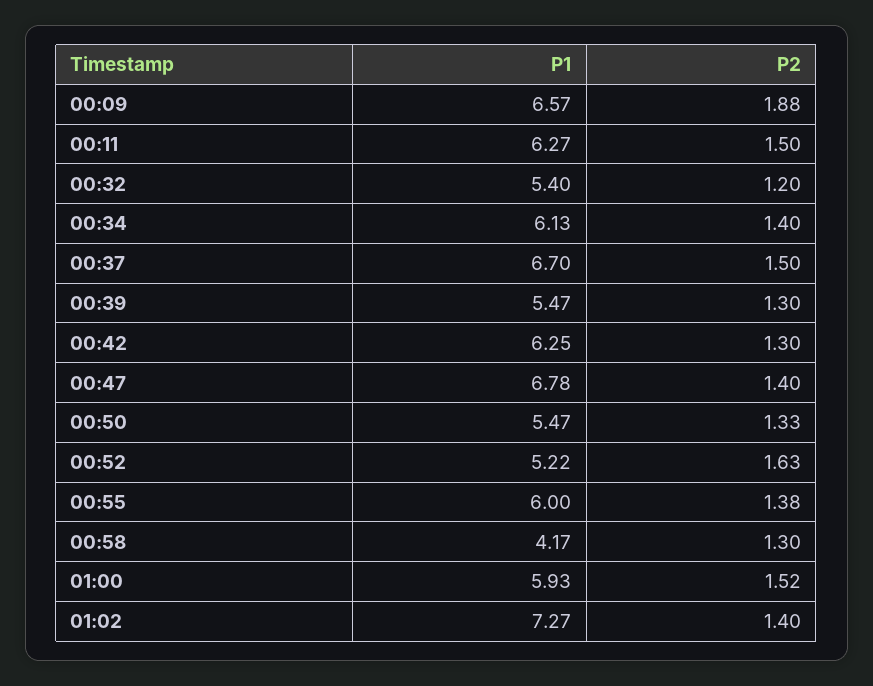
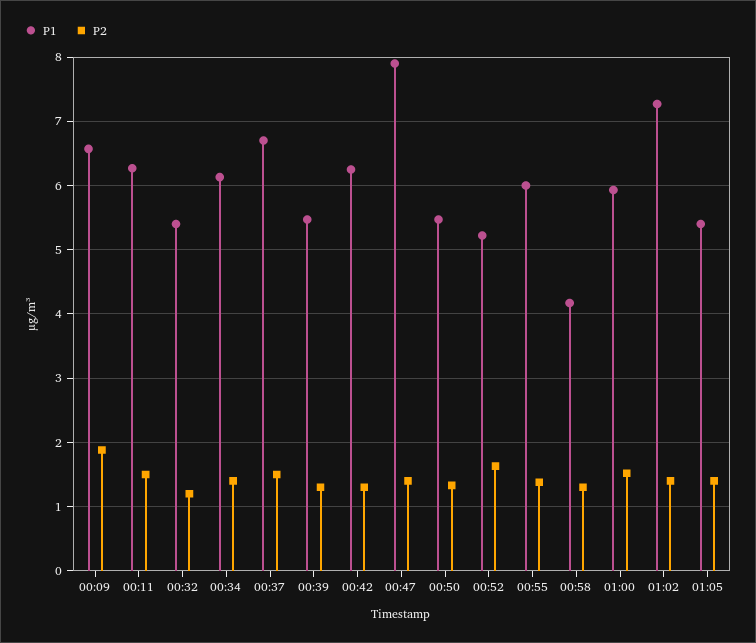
P1, 00:47: 6.78 -> 7.9
P1, 01:05: none -> 5.4
P2, 01:05: none -> 1.4

